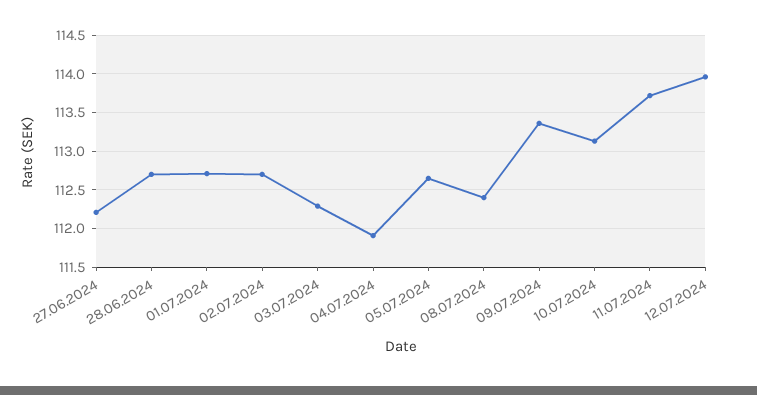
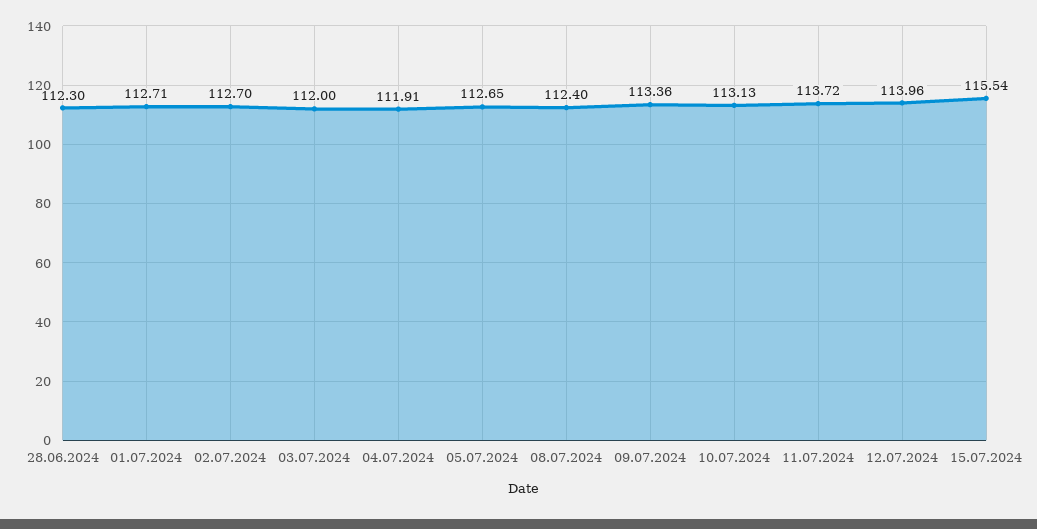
27.06.2024: 112.2 -> none
28.06.2024: 112.7 -> 112.3
03.07.2024: 112.3 -> 112
15.07.2024: none -> 115.54

